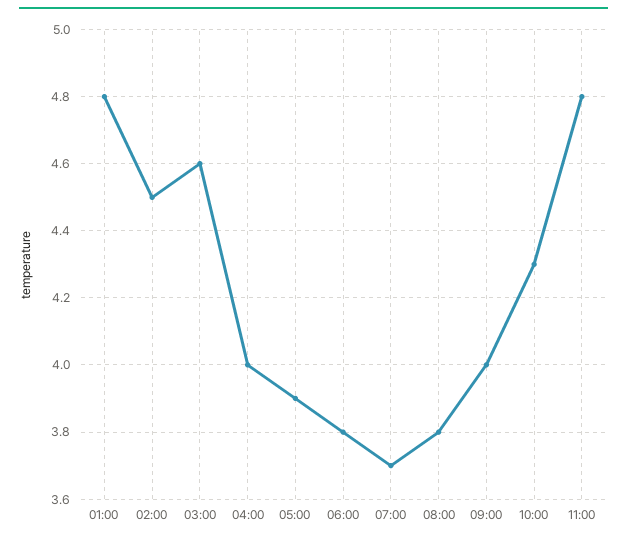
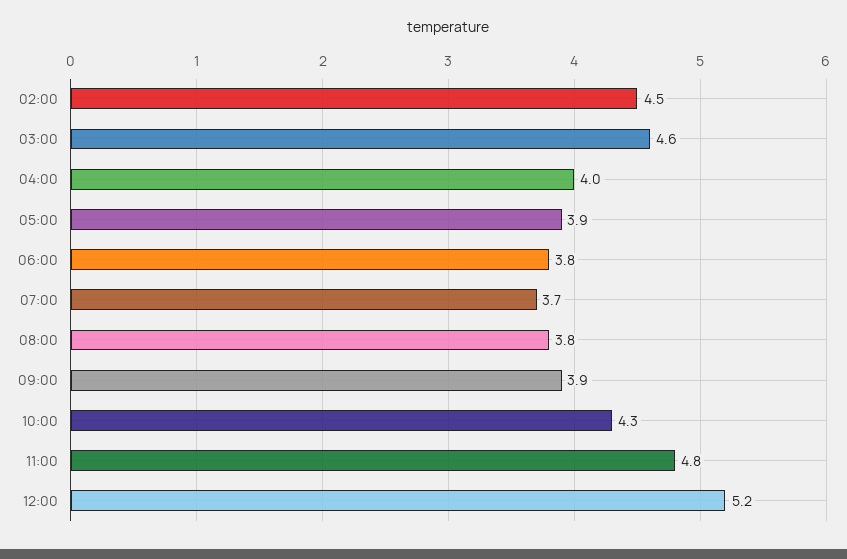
01:00: 4.8 -> none
09:00: 4 -> 3.9
12:00: none -> 5.2

